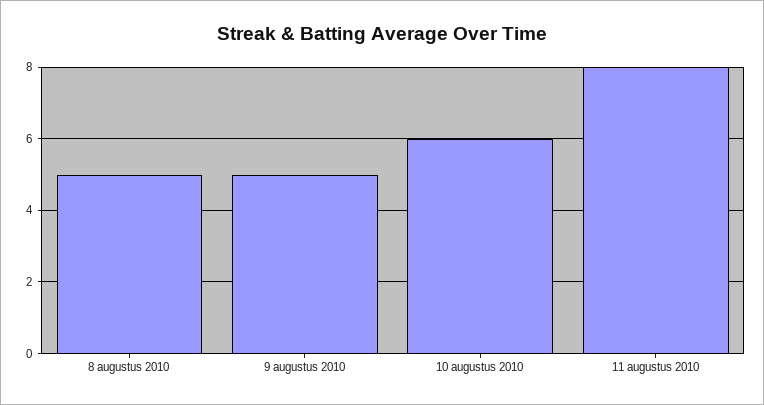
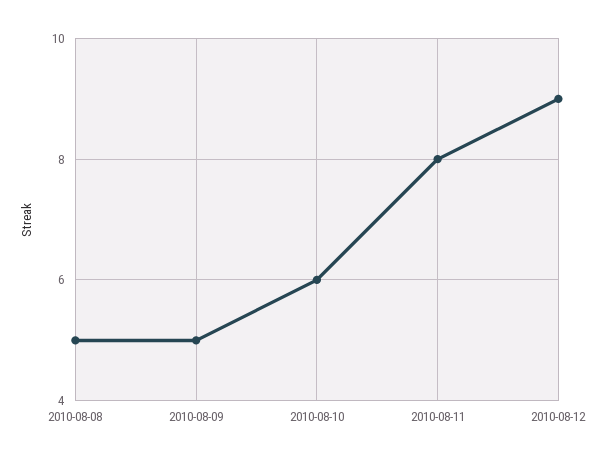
2010-08-12: none -> 9

